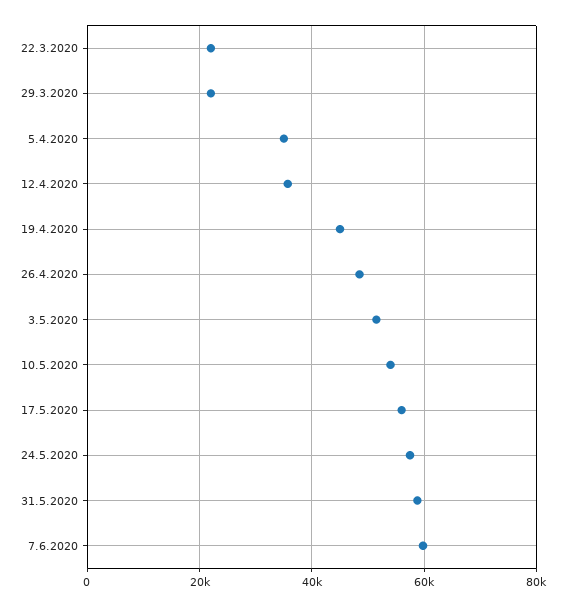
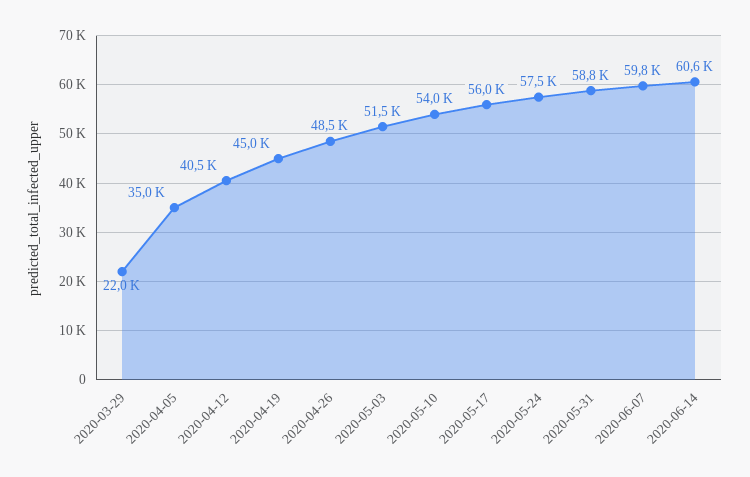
22.3.2020: 22000 -> none
12.4.2020: 36000 -> 40500
2020-06-14: none -> 60600

